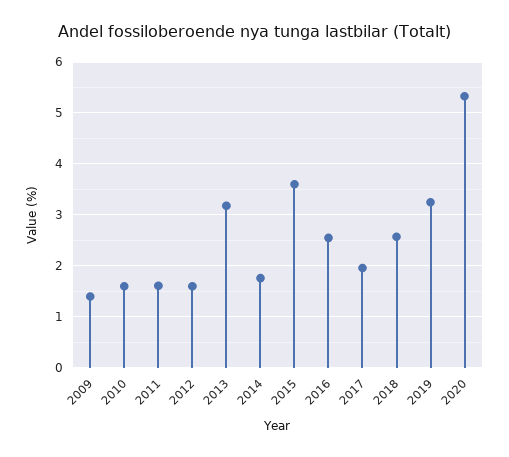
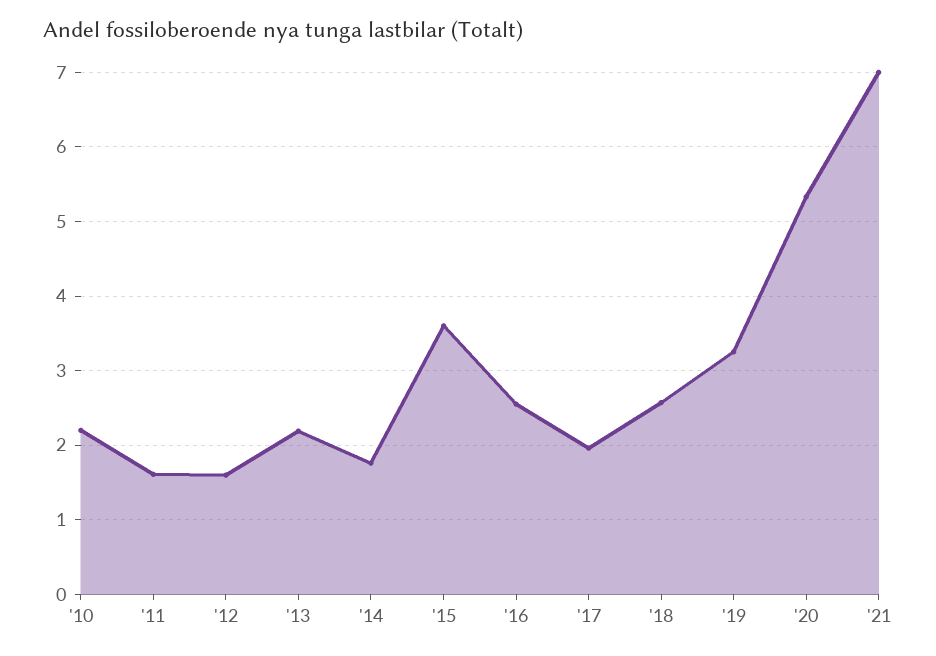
2009: 1.4 -> none
2010: 1.6 -> 2.2
2013: 3.2 -> 2.2
'21: none -> 7

